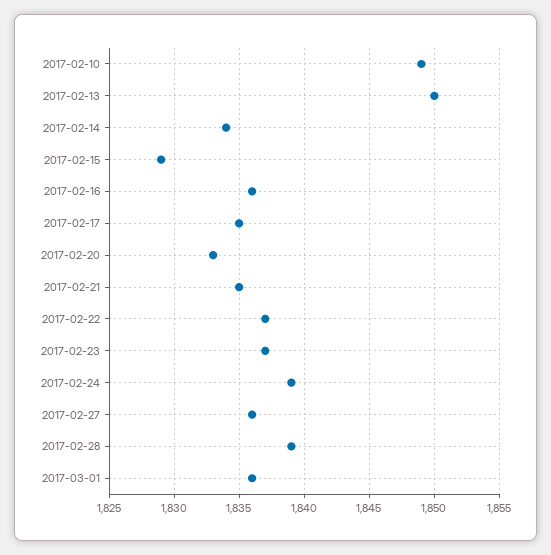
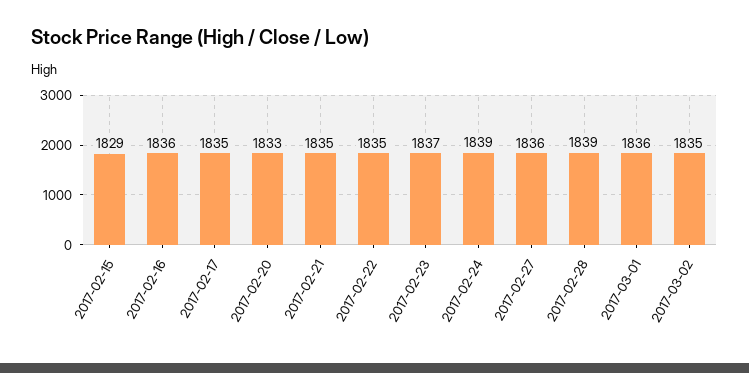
2017-02-10: 1849 -> none
2017-02-13: 1850 -> none
2017-02-14: 1834 -> none
2017-02-22: 1837 -> 1835
2017-03-02: none -> 1835

